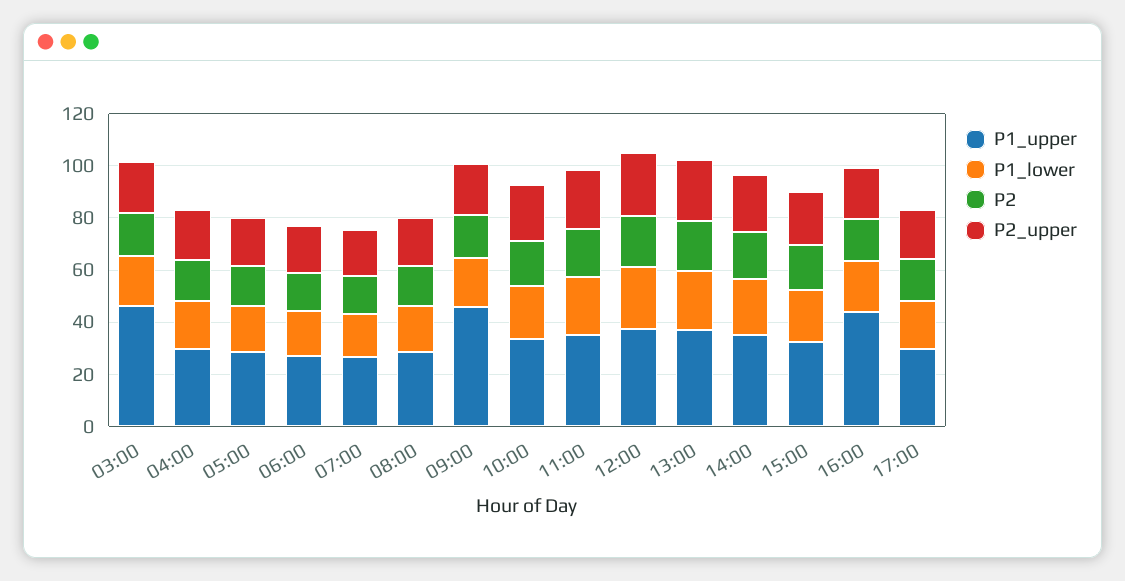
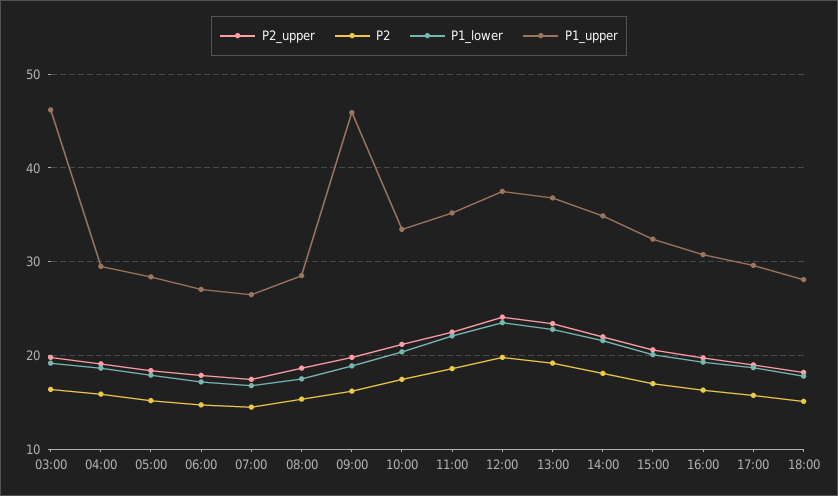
P1_upper, 16:00: 45 -> 31
P2_upper, 18:00: none -> 18
P2, 18:00: none -> 15
P1_lower, 18:00: none -> 18
P1_upper, 18:00: none -> 28

